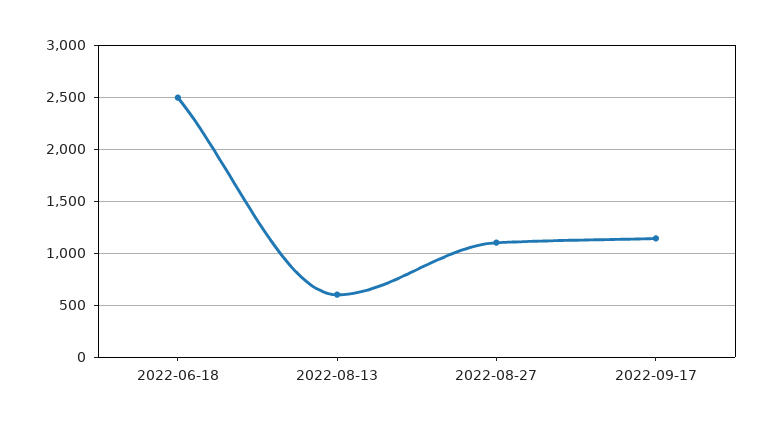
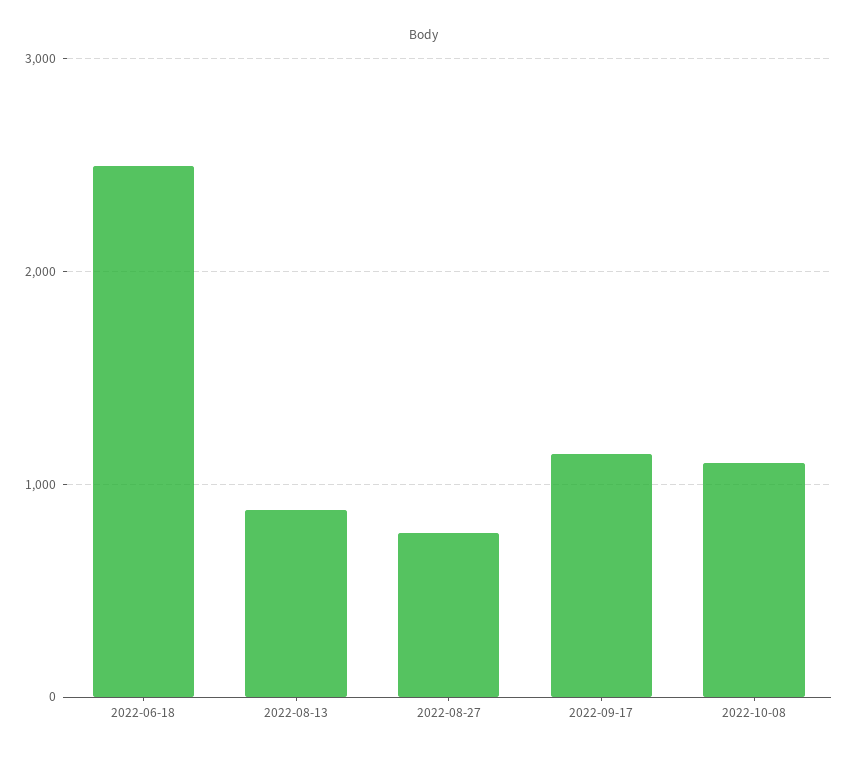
2022-08-13: 600 -> 900
2022-08-27: 1100 -> 800
2022-10-08: none -> 1100

